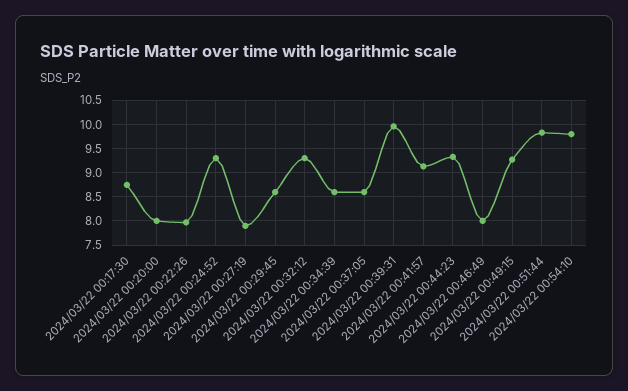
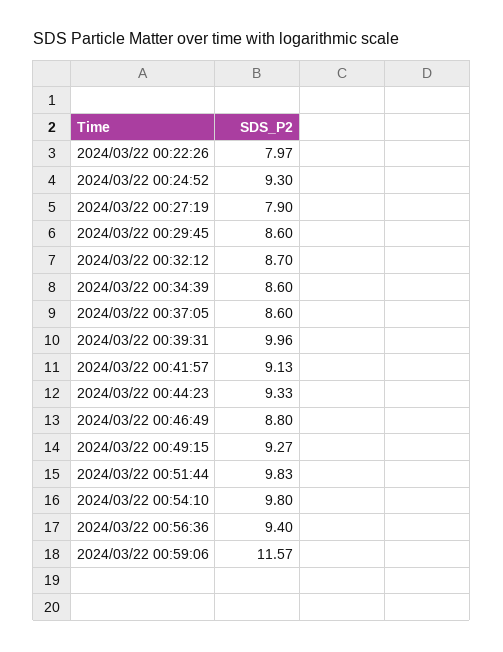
2024/03/22 00:17:30: 8.75 -> none
2024/03/22 00:20:00: 8 -> none
2024/03/22 00:32:12: 9.25 -> 8.7
2024/03/22 00:46:49: 8 -> 8.8
2024/03/22 00:56:36: none -> 9.4
2024/03/22 00:59:06: none -> 11.57

